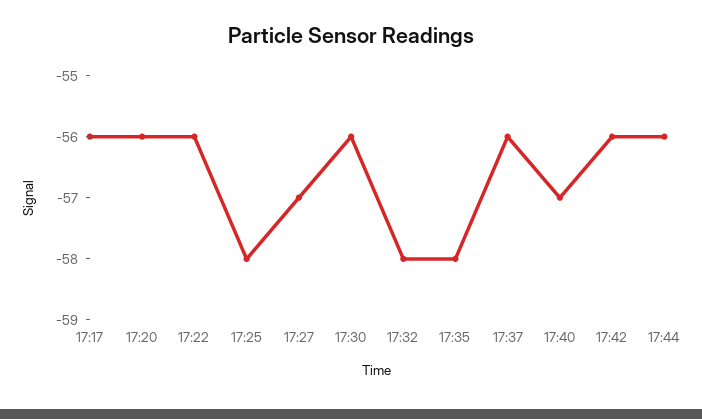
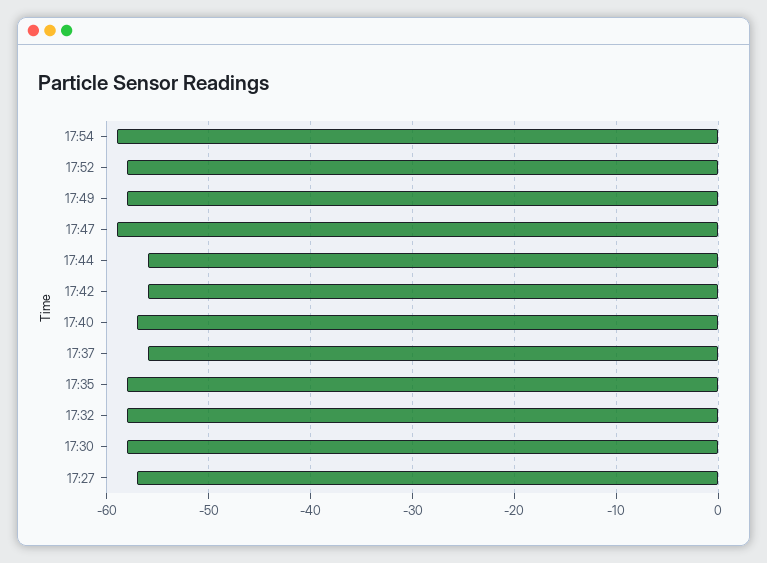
17:17: -56 -> none
17:20: -56 -> none
17:22: -56 -> none
17:25: -58 -> none
17:30: -56 -> -58
17:54: none -> -59
17:52: none -> -58
17:49: none -> -58
17:47: none -> -59

